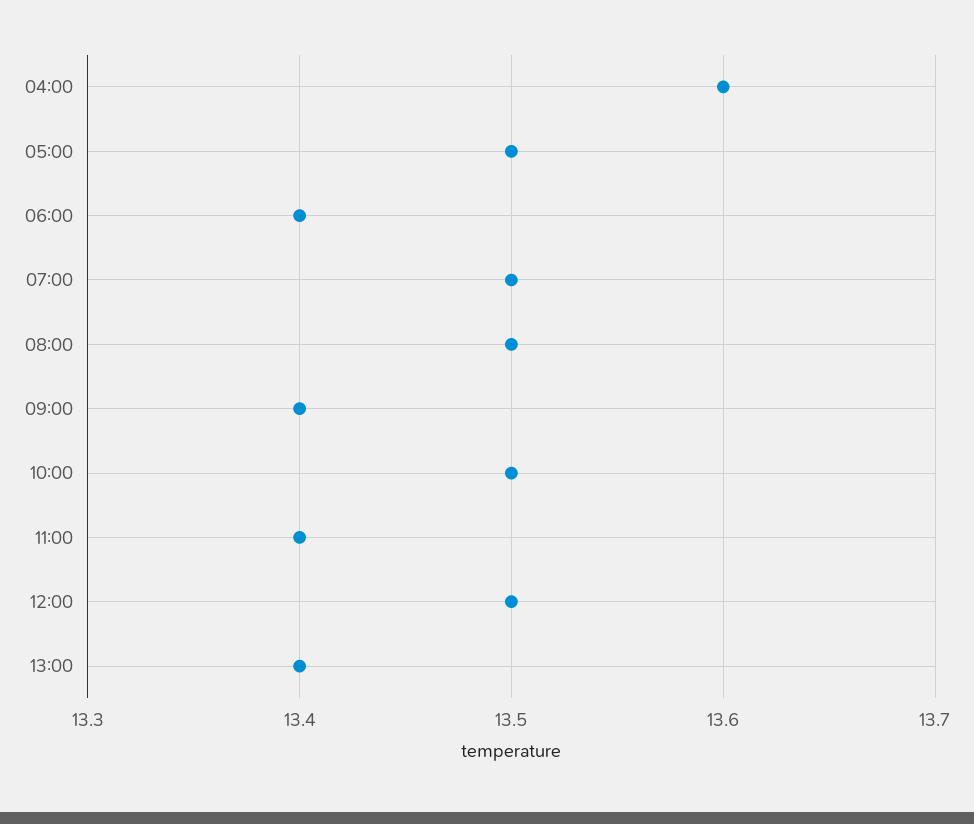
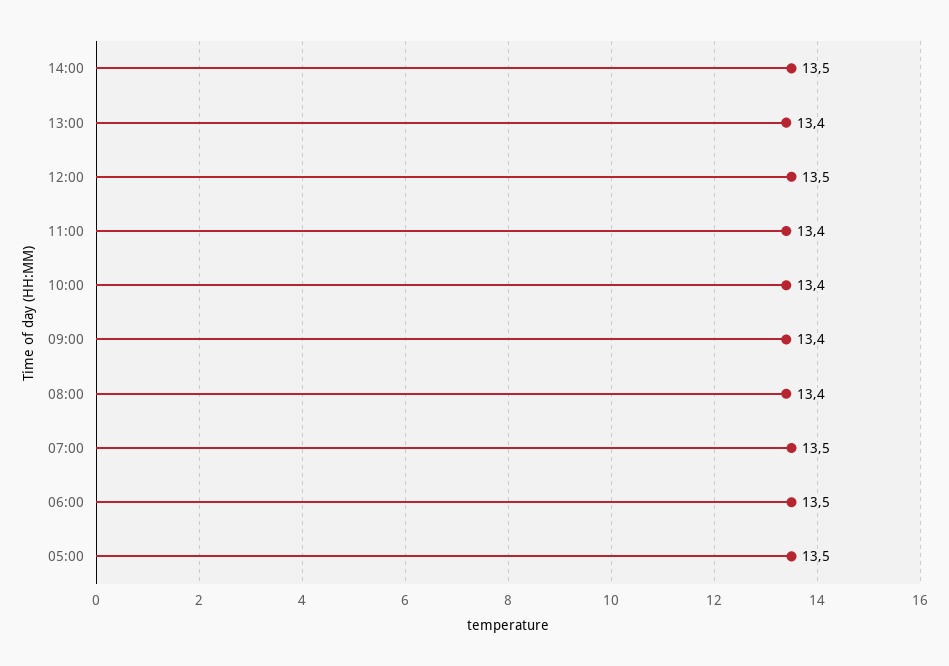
04:00: 13.6 -> none
06:00: 13.4 -> 13.5
08:00: 13.5 -> 13.4
10:00: 13.5 -> 13.4
14:00: none -> 13.5

